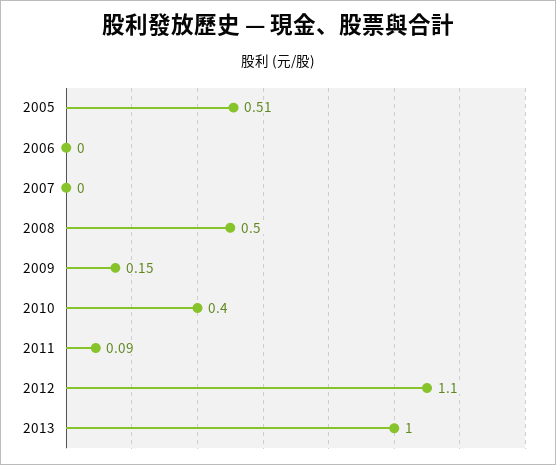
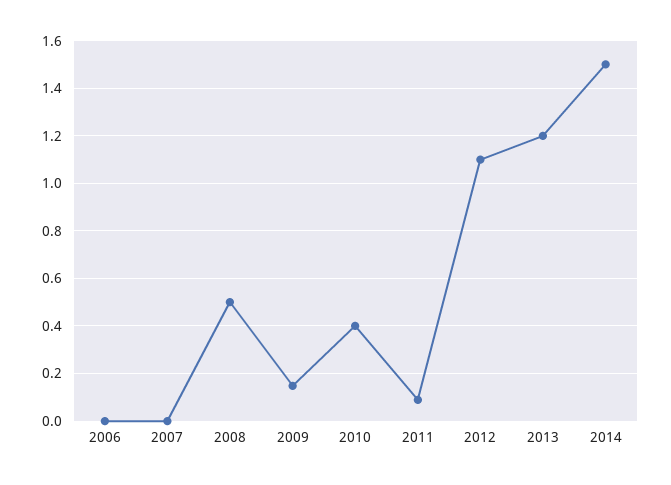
2005: 0.51 -> none
2013: 1 -> 1.2
2014: none -> 1.5

